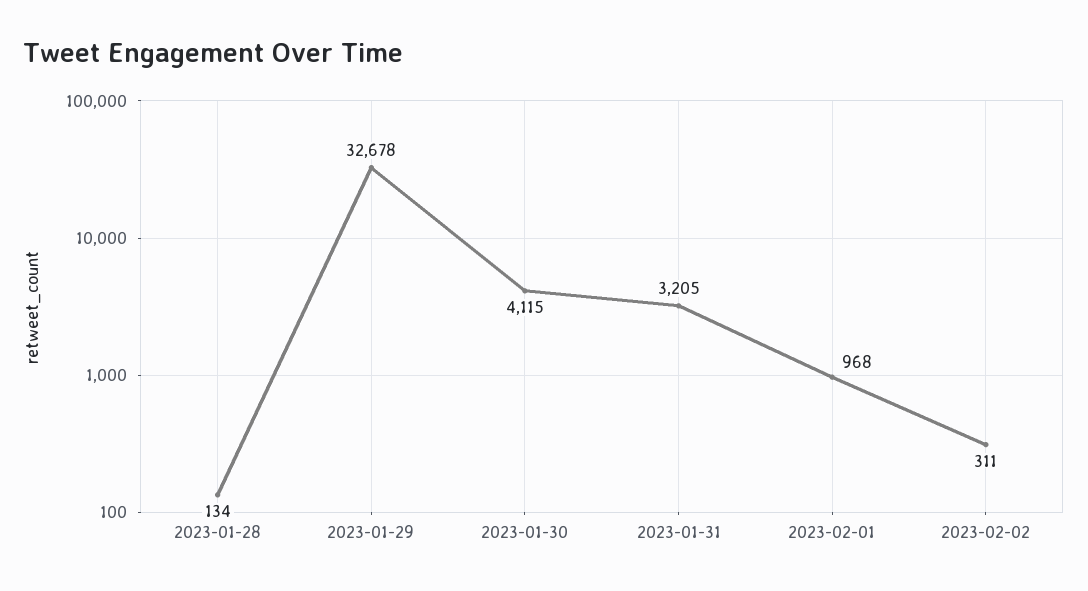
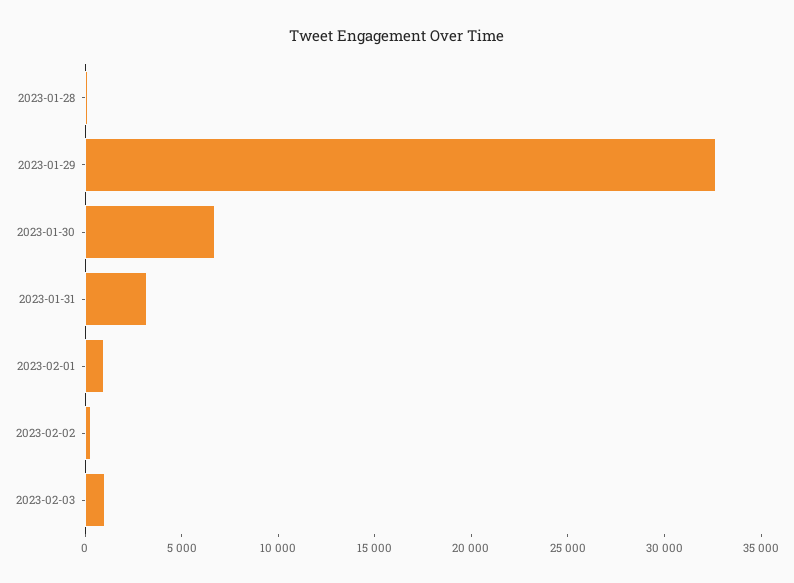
2023-01-30: 4115 -> 7000
2023-02-03: none -> 1000

